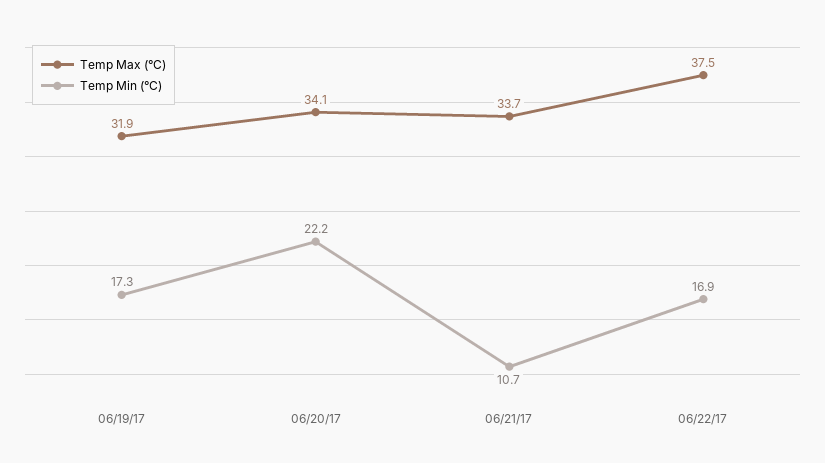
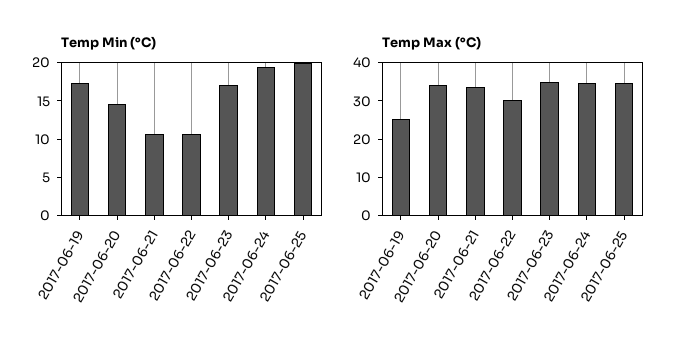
Temp Max (°C), 06/19/17: 31.9 -> 25
Temp Min (°C), 06/20/17: 22.2 -> 15
Temp Max (°C), 06/22/17: 37.5 -> 30
Temp Min (°C), 06/22/17: 16.9 -> 10
Temp Min (°C), 2017-06-23: none -> 17.5
Temp Min (°C), 2017-06-24: none -> 20
Temp Min (°C), 2017-06-25: none -> 20
Temp Max (°C), 2017-06-23: none -> 35
Temp Max (°C), 2017-06-24: none -> 35
Temp Max (°C), 2017-06-25: none -> 35

